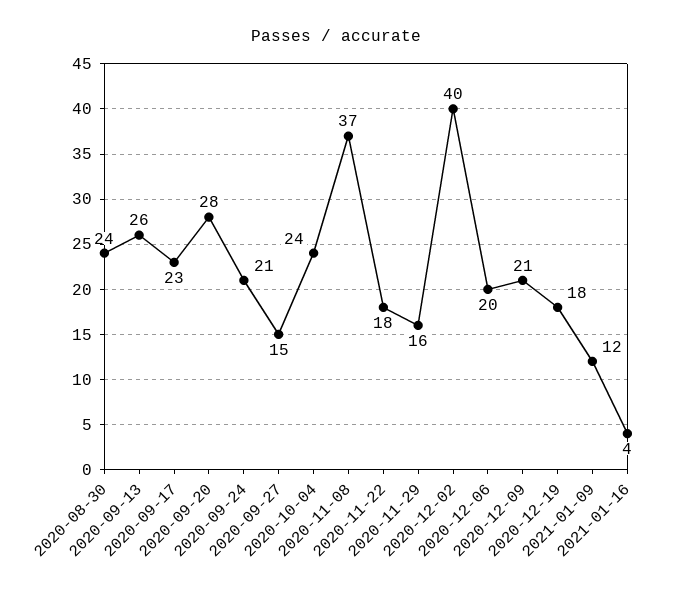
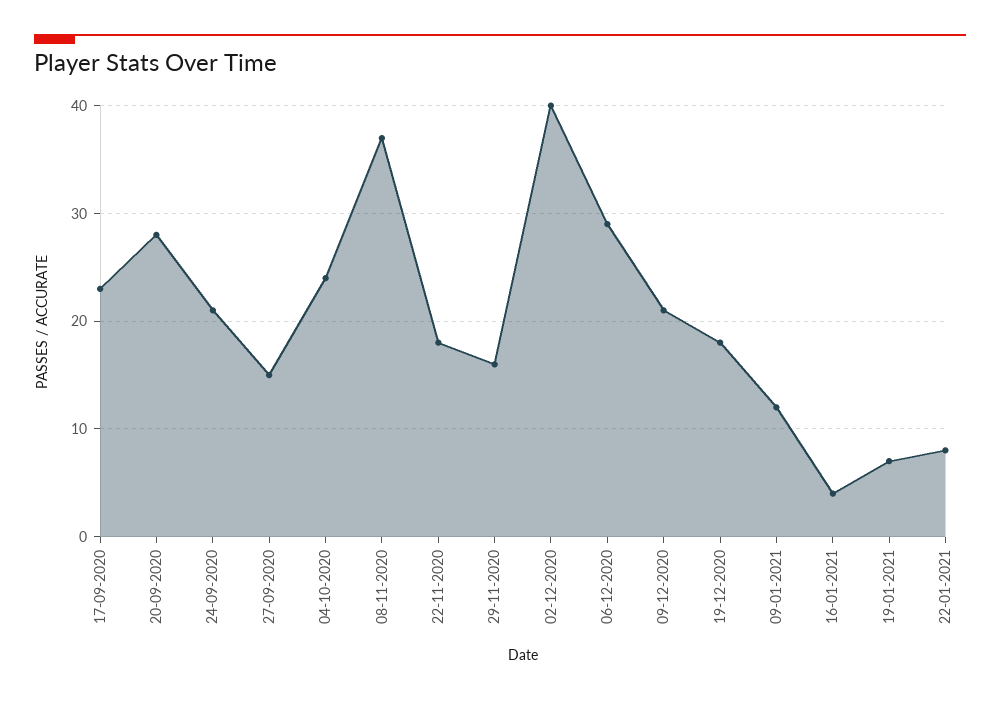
2020-08-30: 24 -> none
2020-09-13: 26 -> none
2020-12-06: 20 -> 29
19-01-2021: none -> 7
22-01-2021: none -> 8

